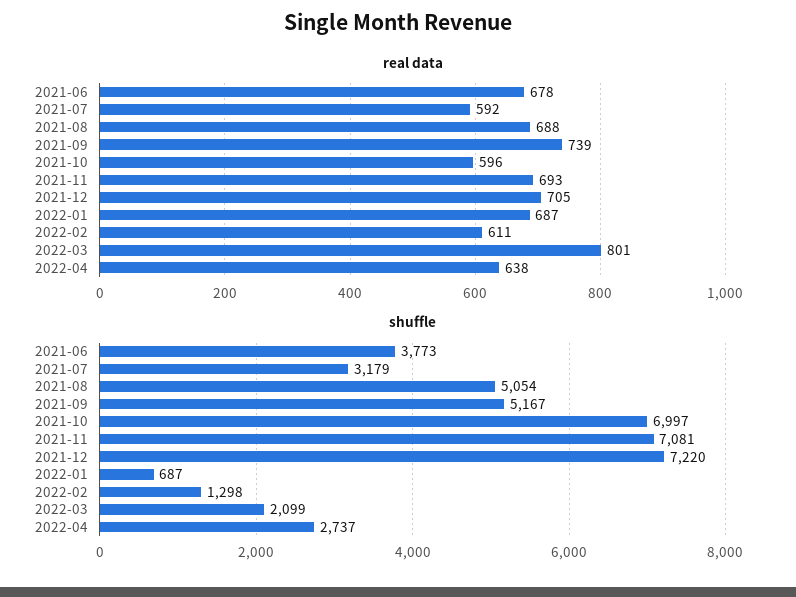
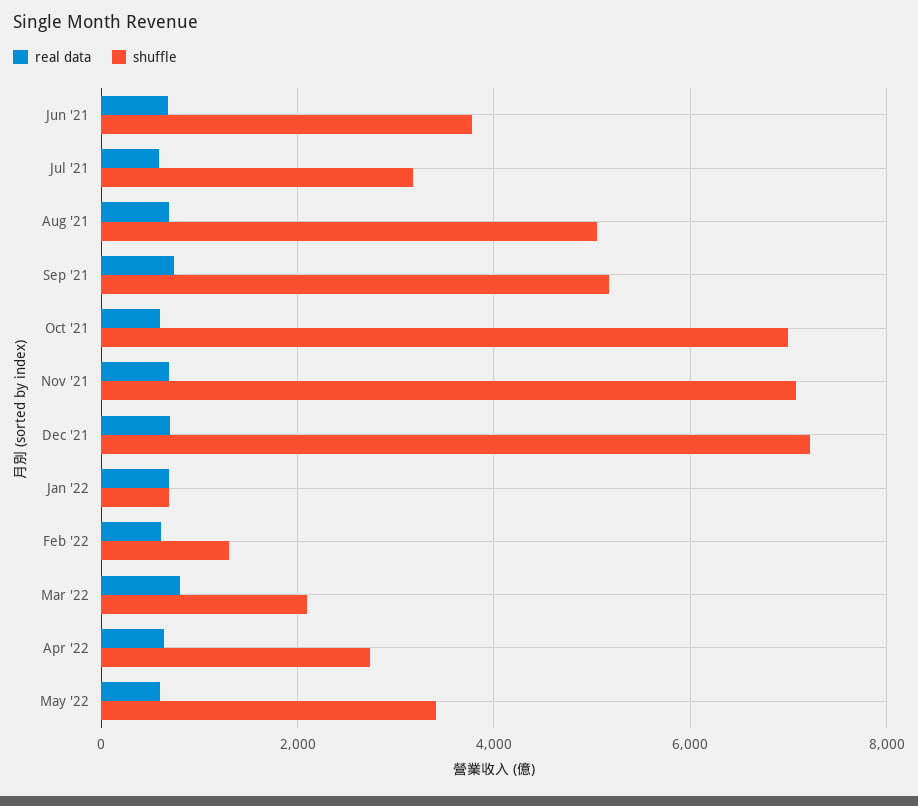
real data, May '22: none -> 600
shuffle, May '22: none -> 3400

